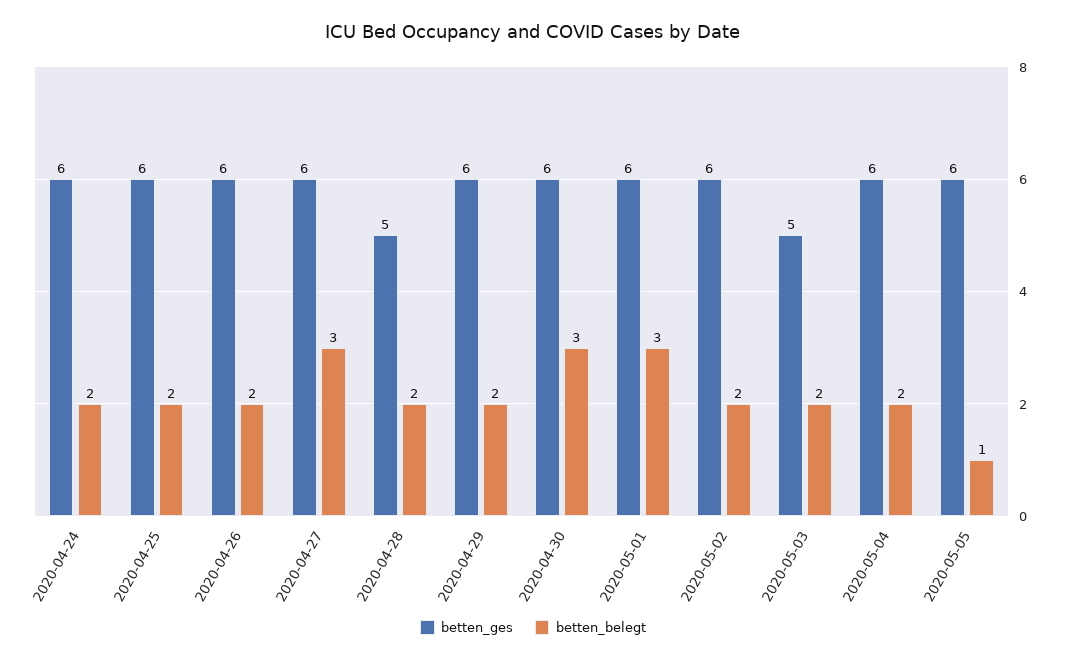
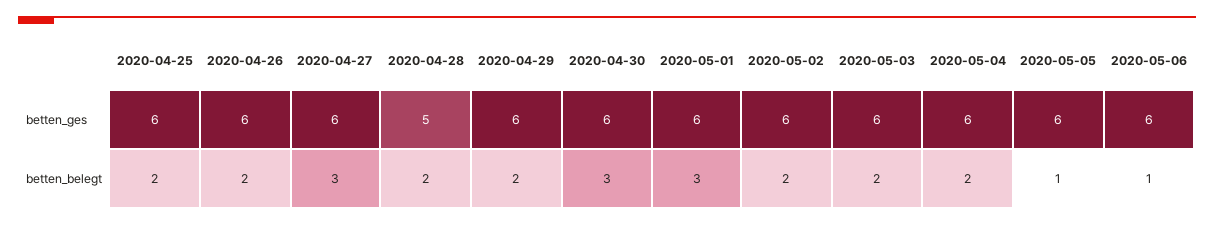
betten_ges, 2020-04-24: 6 -> none
betten_belegt, 2020-04-24: 2 -> none
betten_ges, 2020-05-03: 5 -> 6
betten_ges, 2020-05-06: none -> 6
betten_belegt, 2020-05-06: none -> 1

